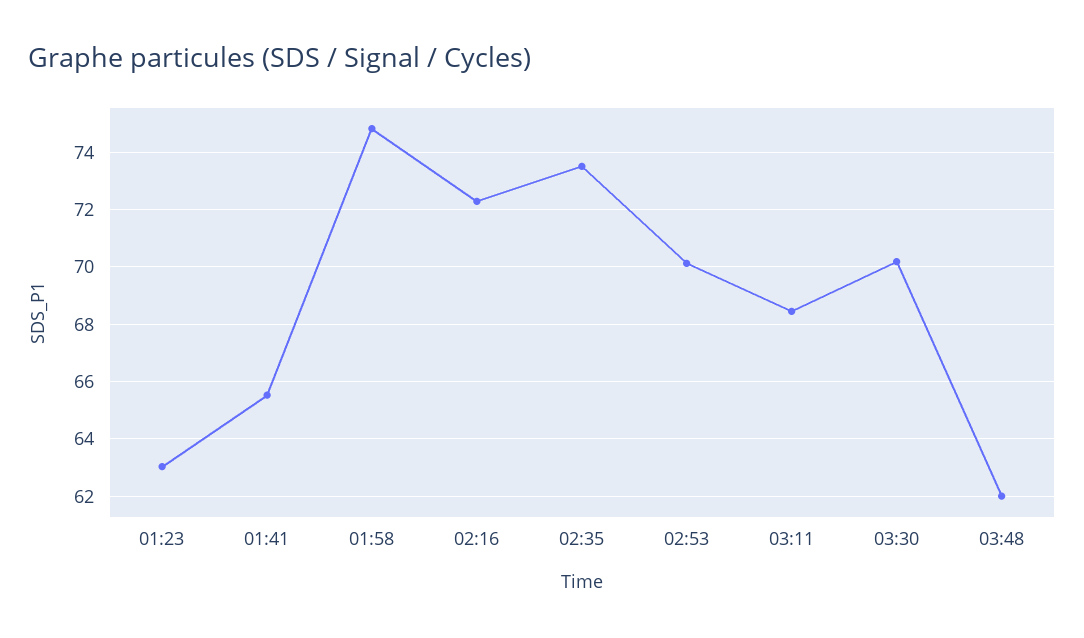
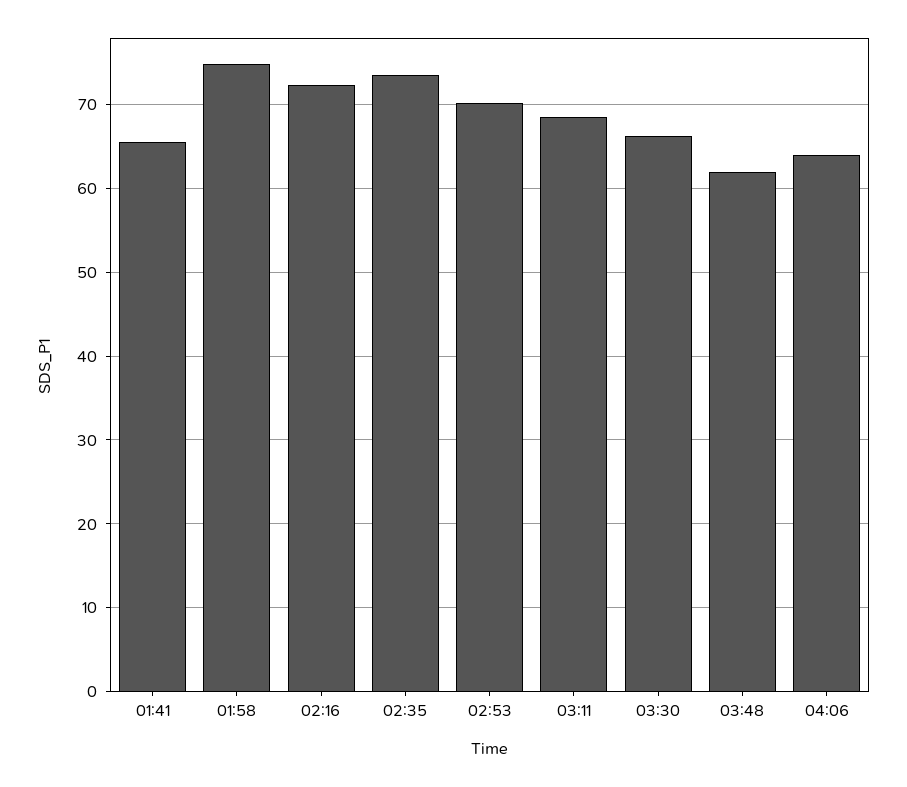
01:23: 63 -> none
03:30: 70.25 -> 66
04:06: none -> 64

